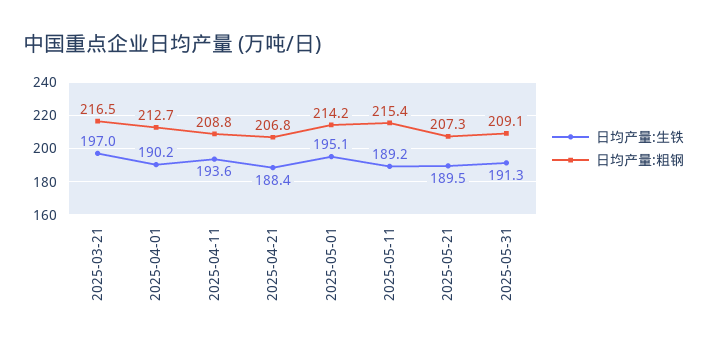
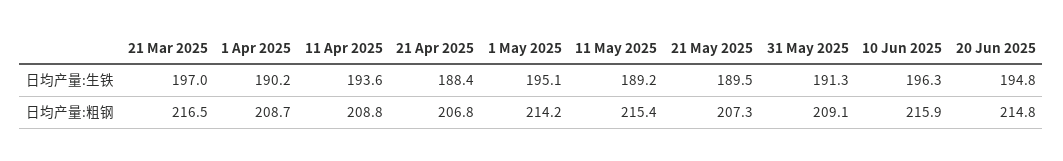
日均产量:粗钢, 2025-04-01: 212.7 -> 208.7
日均产量:生铁, 10 Jun 2025: none -> 196.3
日均产量:生铁, 20 Jun 2025: none -> 194.8
日均产量:粗钢, 10 Jun 2025: none -> 215.9
日均产量:粗钢, 20 Jun 2025: none -> 214.8

